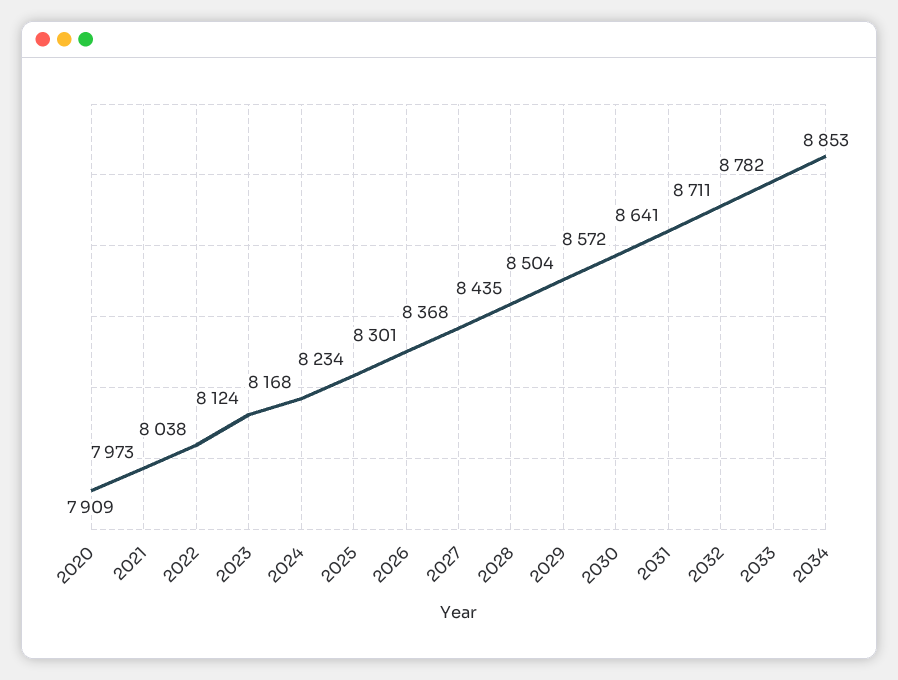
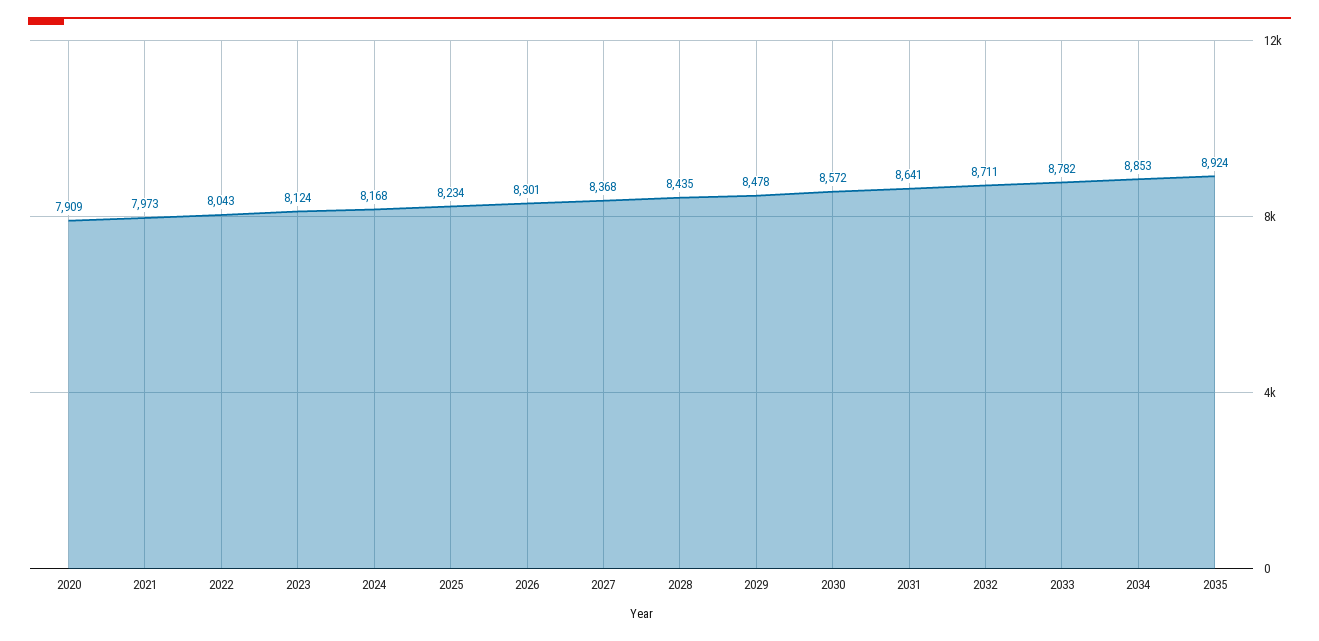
2022: 8038 -> 8043
2029: 8504 -> 8478
2035: none -> 8924

